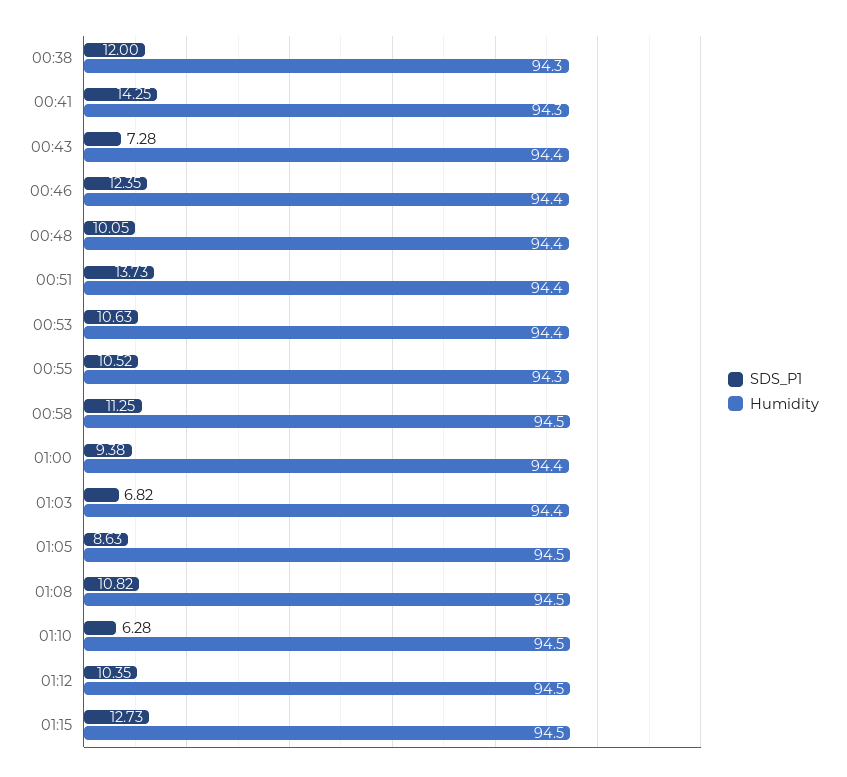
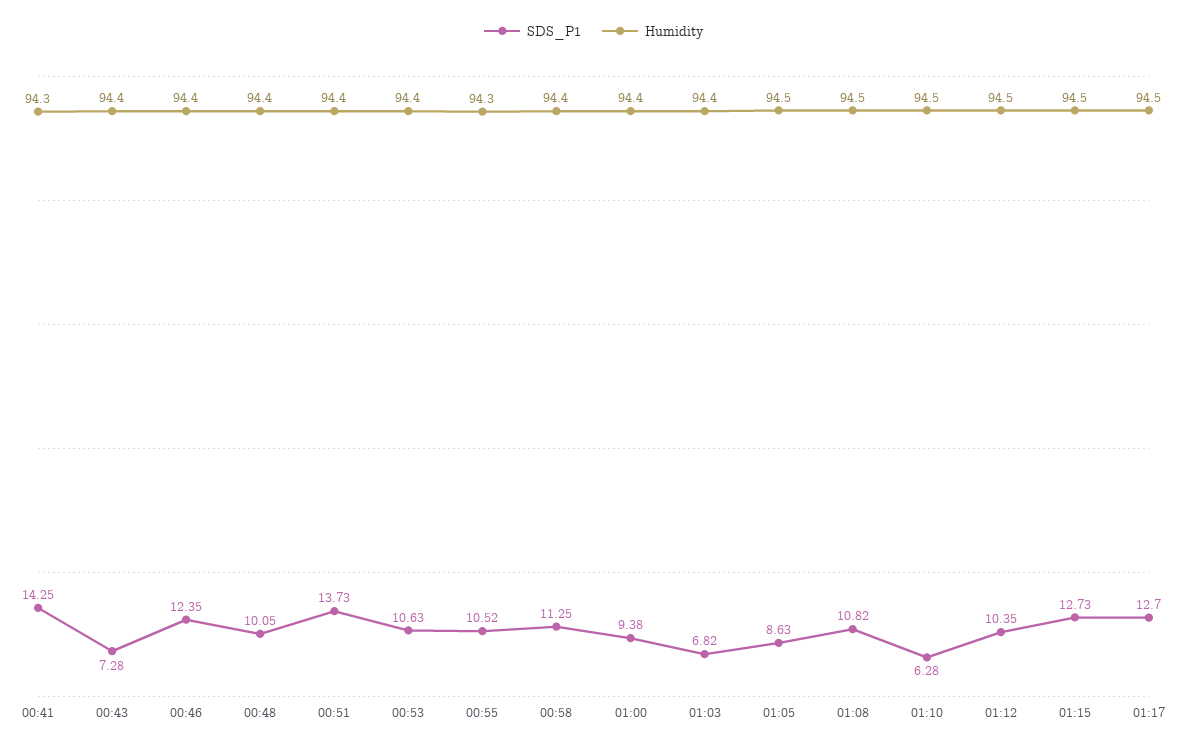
SDS_P1, 00:38: 12 -> none
Humidity, 00:38: 94.3 -> none
Humidity, 00:58: 94.5 -> 94.4
SDS_P1, 01:17: none -> 12.7
Humidity, 01:17: none -> 94.5

